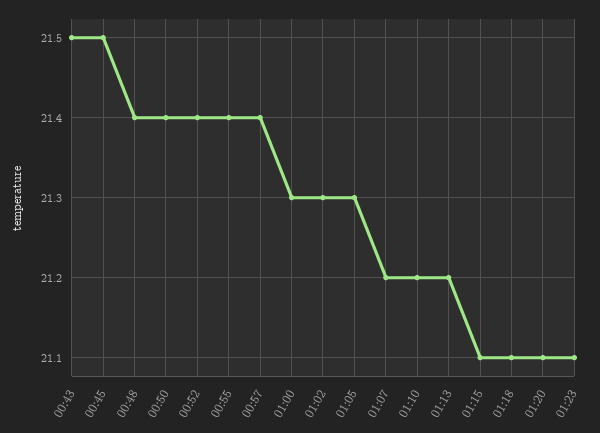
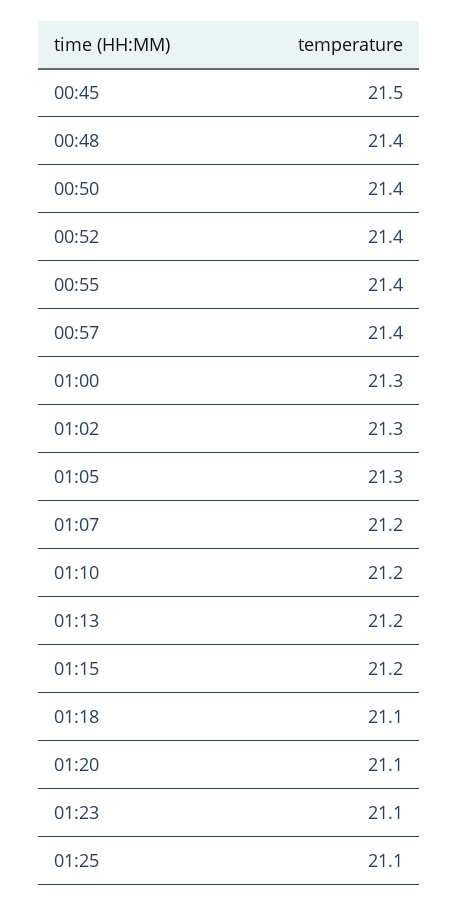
00:43: 21.5 -> none
01:15: 21.1 -> 21.2
01:25: none -> 21.1

